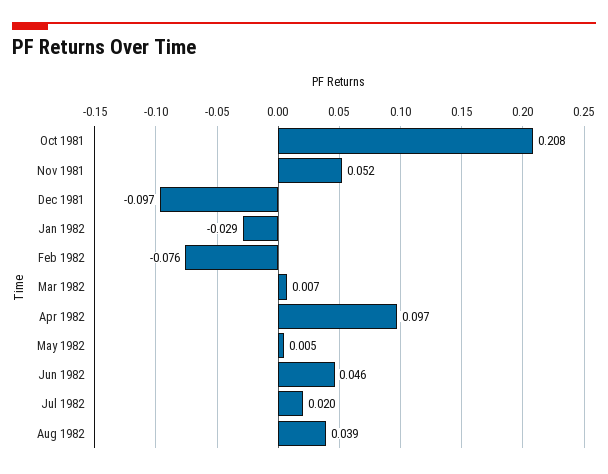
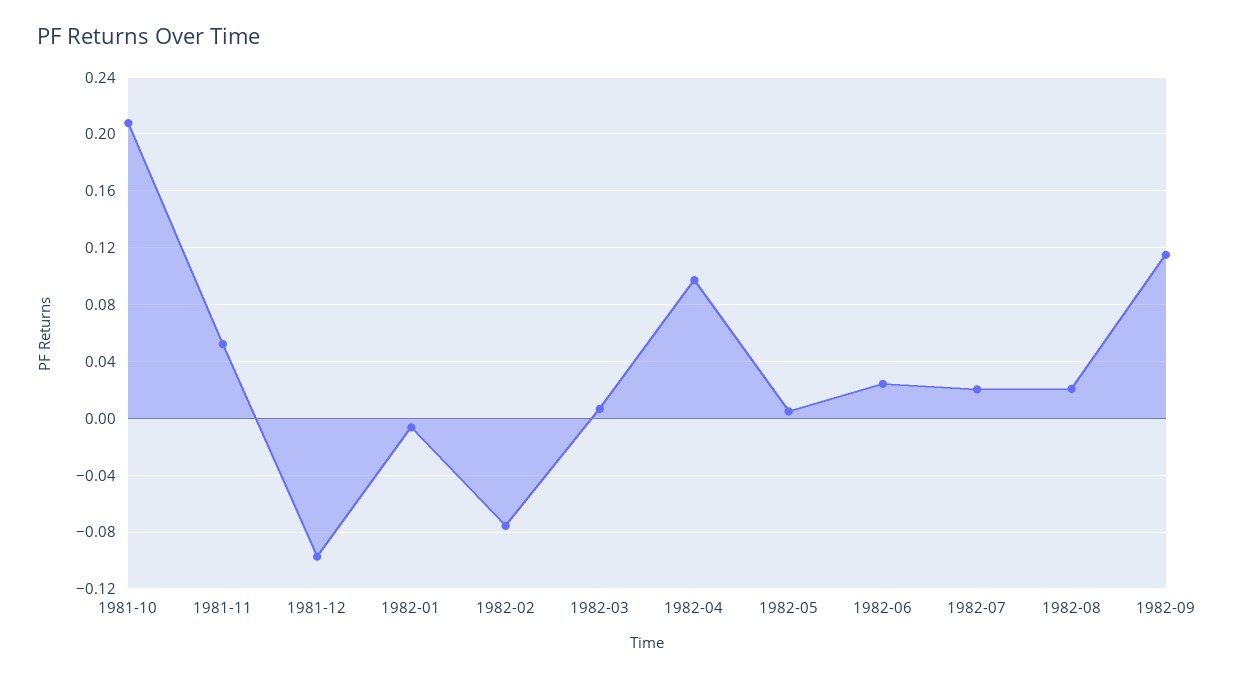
Jan 1982: -0.029 -> -0.005
Jun 1982: 0.046 -> 0.025
Aug 1982: 0.039 -> 0.02
1982-09: none -> 0.115

